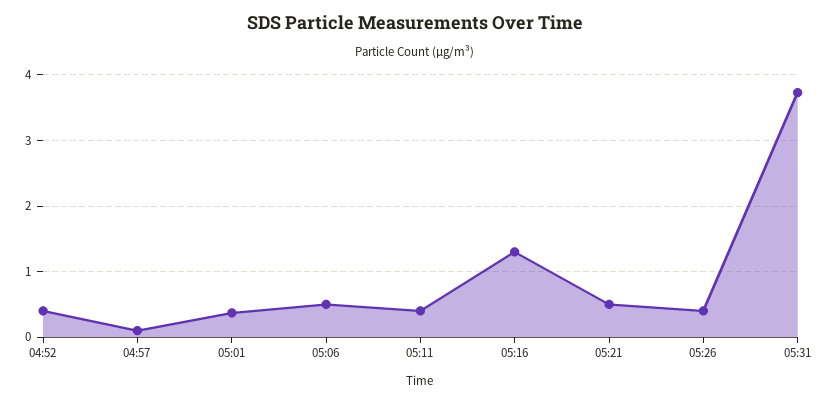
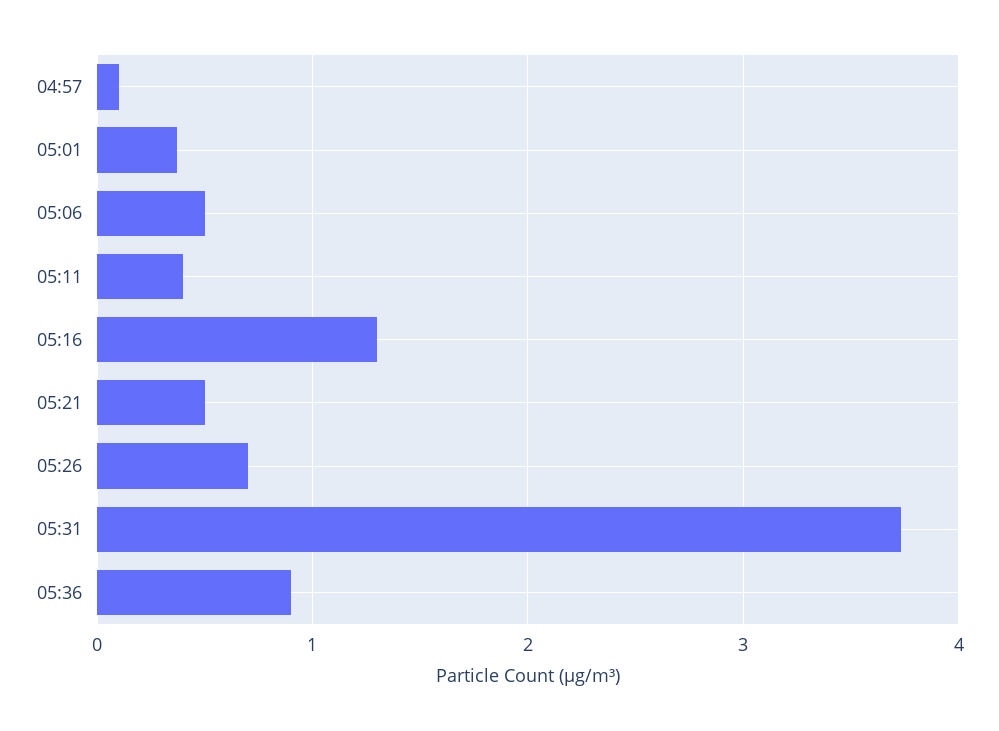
04:52: 0.4 -> none
05:26: 0.4 -> 0.7
05:36: none -> 0.9

